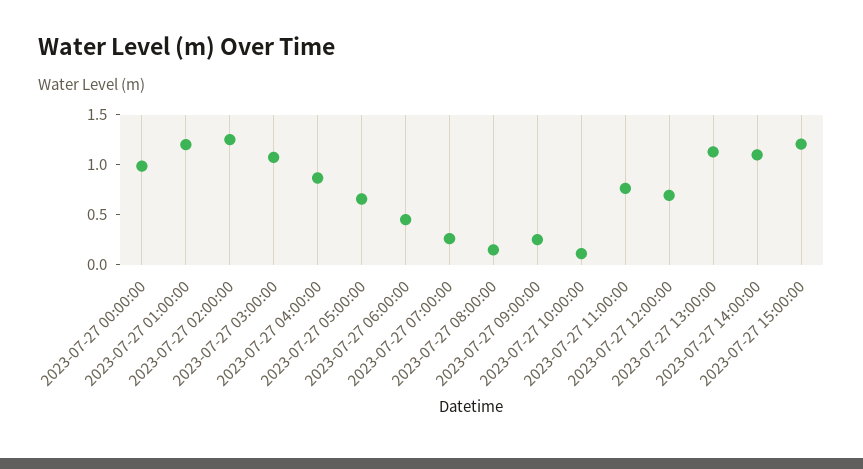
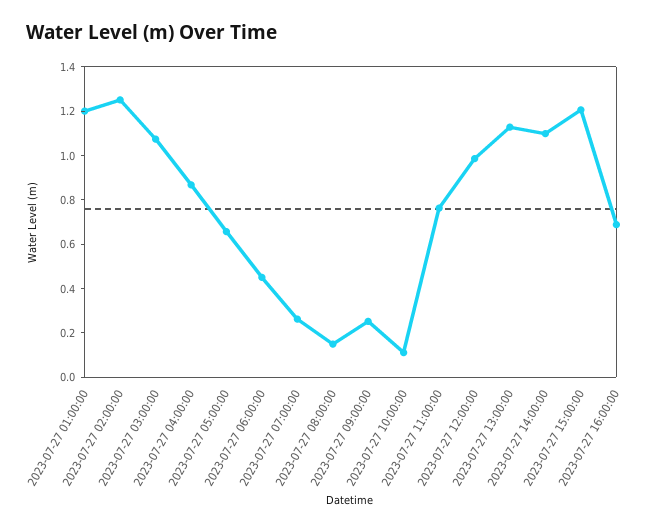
2023-07-27 00:00:00: 1 -> none
2023-07-27 12:00:00: 0.7 -> 1
2023-07-27 16:00:00: none -> 0.7

